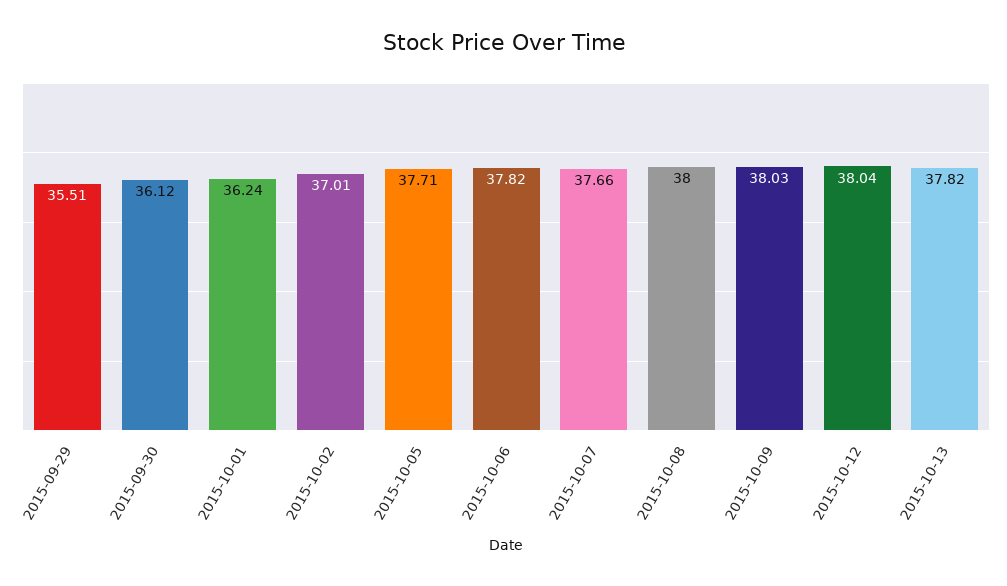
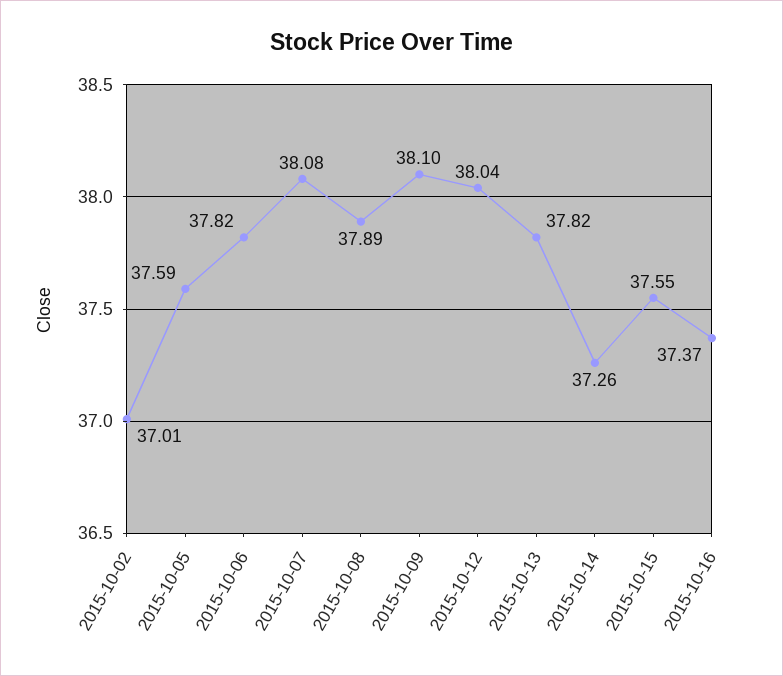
2015-09-29: 35.51 -> none
2015-09-30: 36.12 -> none
2015-10-01: 36.24 -> none
2015-10-05: 37.71 -> 37.59
2015-10-07: 37.66 -> 38.08
2015-10-08: 38 -> 37.89
2015-10-09: 38.03 -> 38.1
2015-10-14: none -> 37.26
2015-10-15: none -> 37.55
2015-10-16: none -> 37.37

